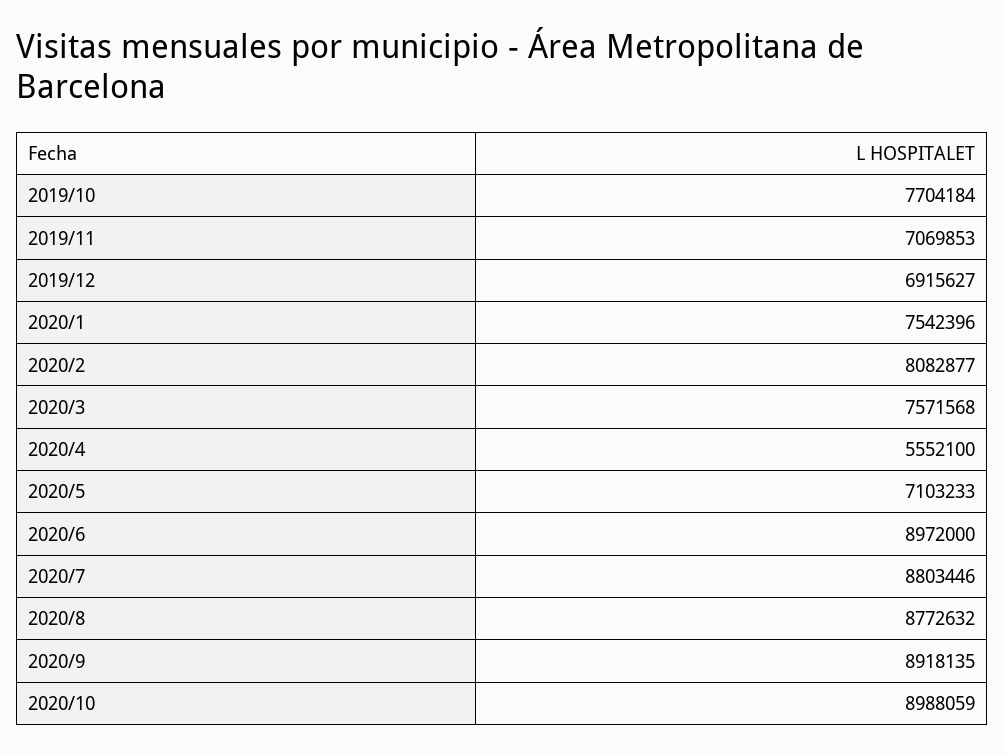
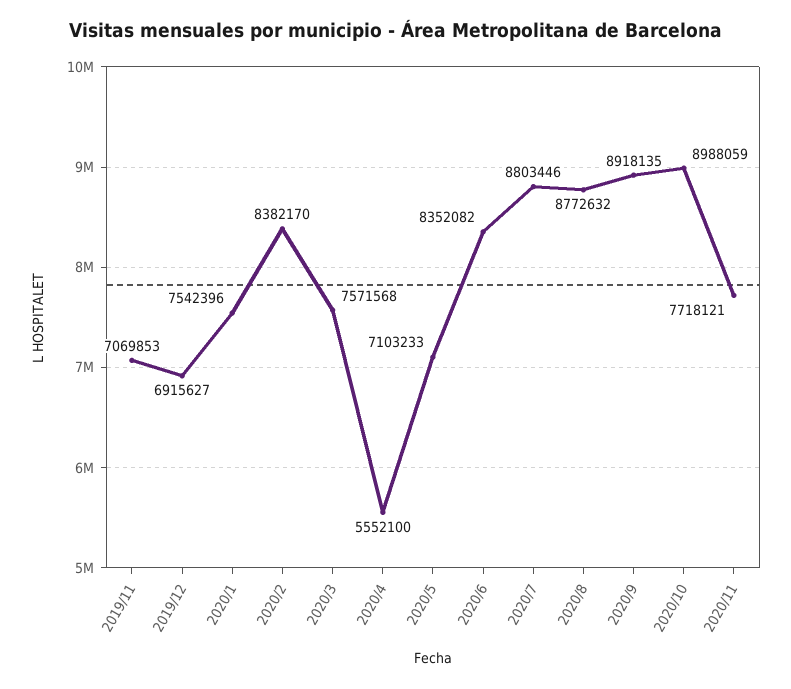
2019/10: 7704184 -> none
2020/2: 8082877 -> 8382170
2020/6: 8972000 -> 8352082
2020/11: none -> 7718121

